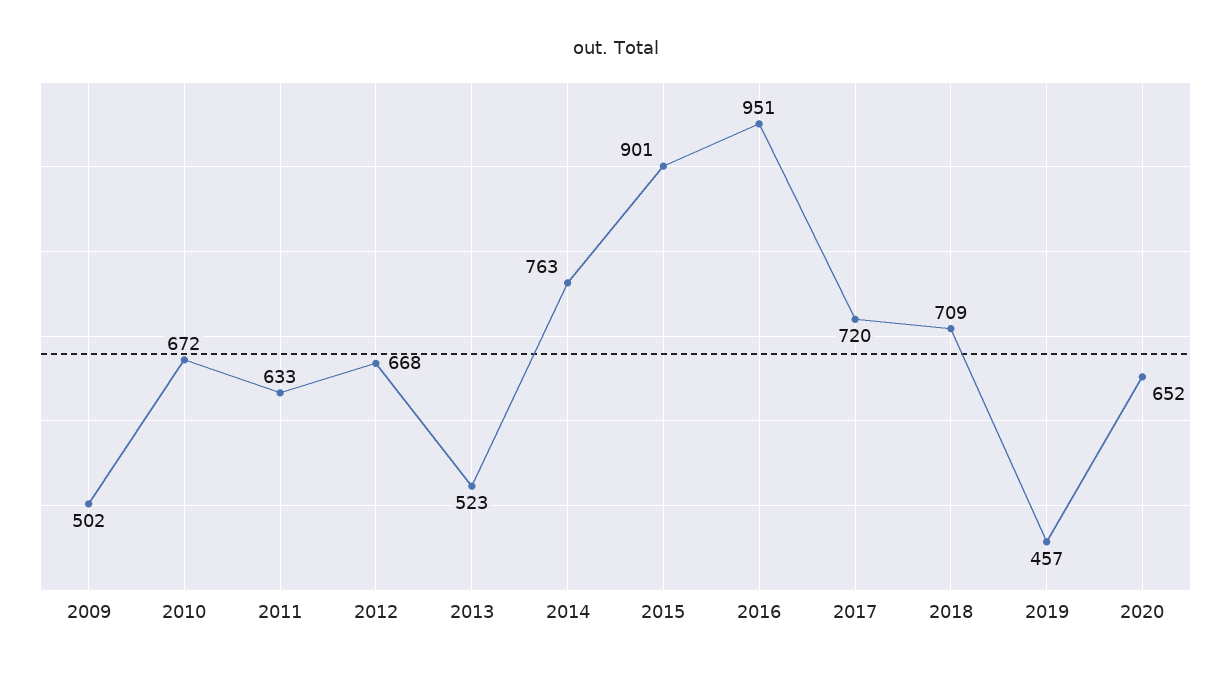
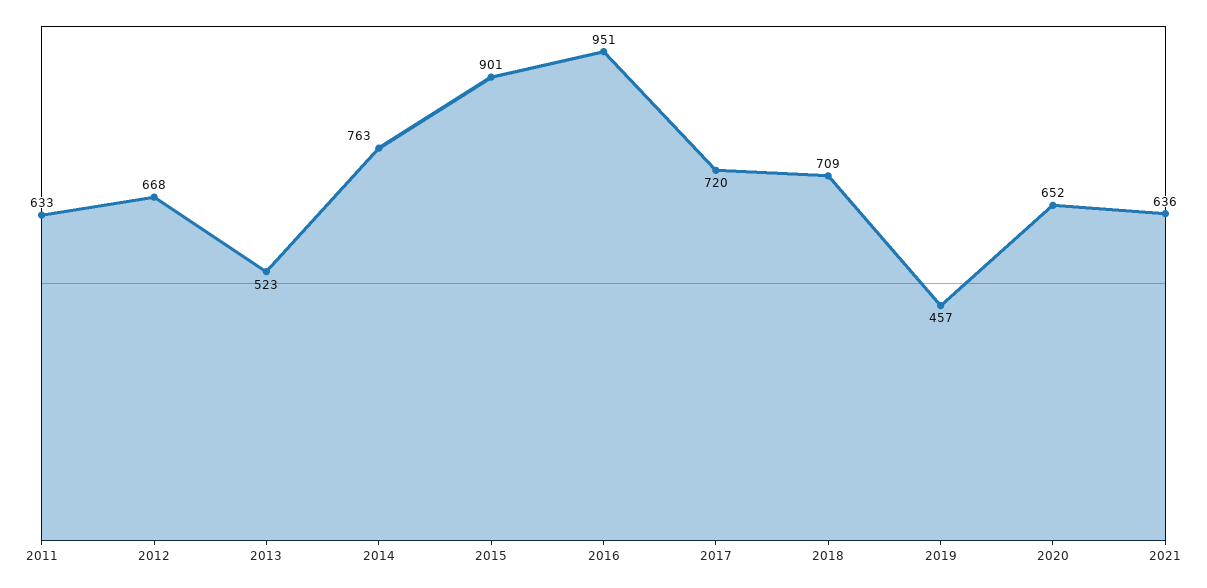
2009: 502 -> none
2010: 672 -> none
2021: none -> 636

